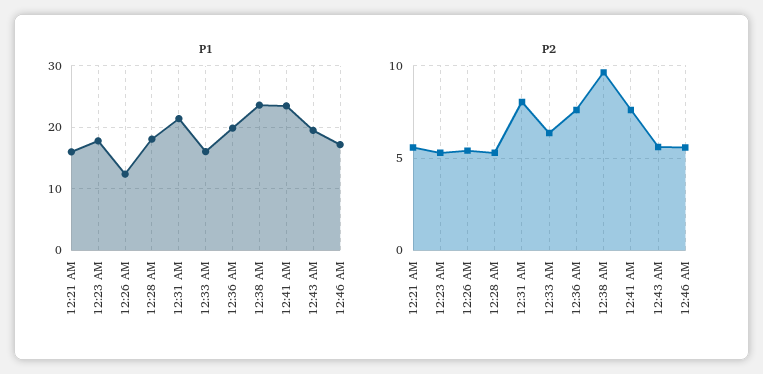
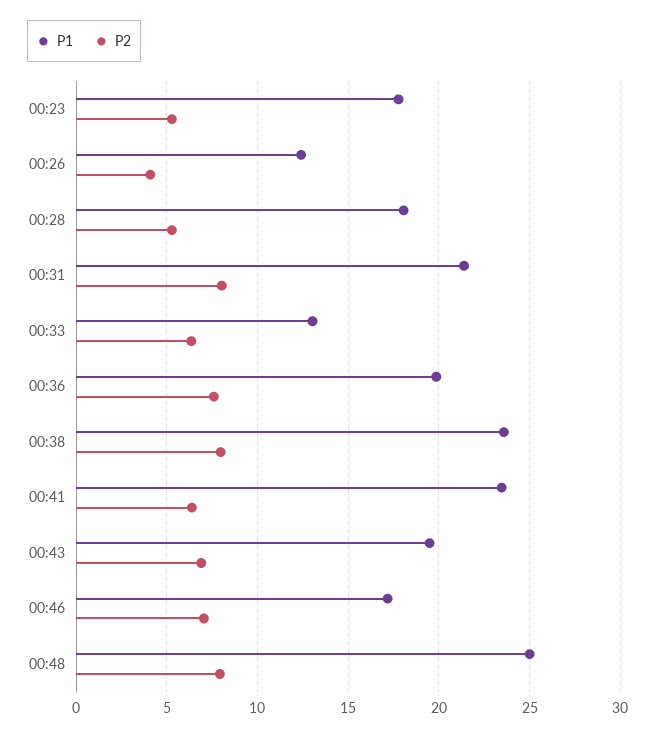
P1, 12:21 AM: 16 -> none
P1, 12:33 AM: 16 -> 13
P2, 12:21 AM: 5.5 -> none
P2, 12:26 AM: 5.5 -> 4
P2, 12:38 AM: 9.5 -> 8
P2, 12:41 AM: 7.5 -> 6.5
P2, 12:43 AM: 5.5 -> 7
P2, 12:46 AM: 5.5 -> 7
P1, 00:48: none -> 25
P2, 00:48: none -> 8

